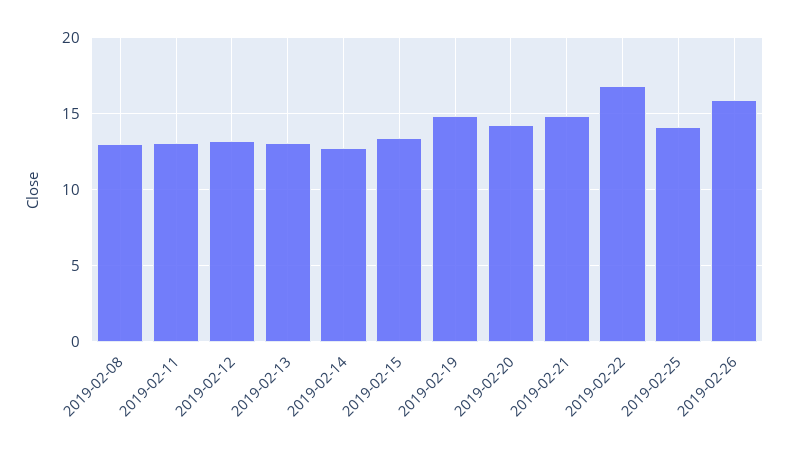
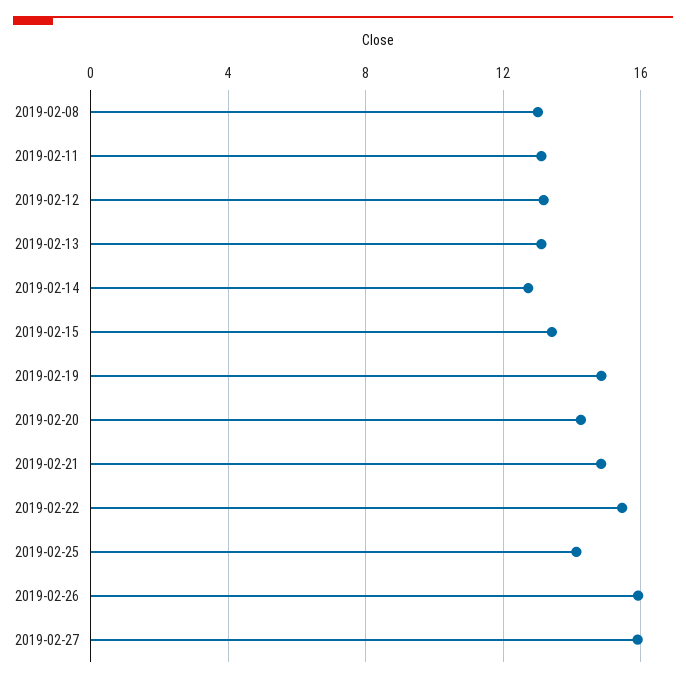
2019-02-22: 17 -> 15.5
2019-02-27: none -> 16

